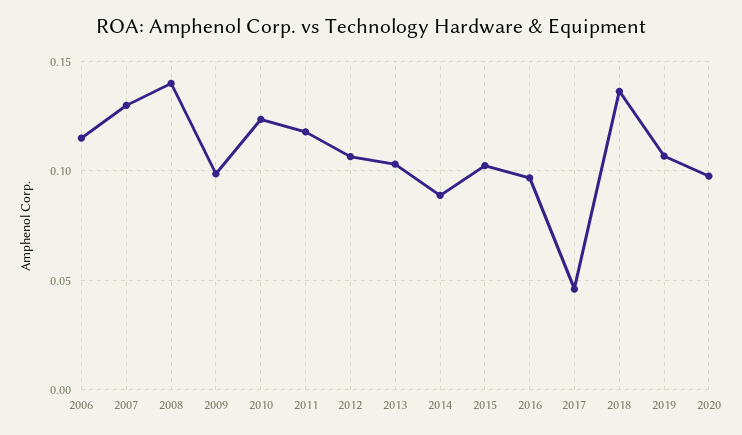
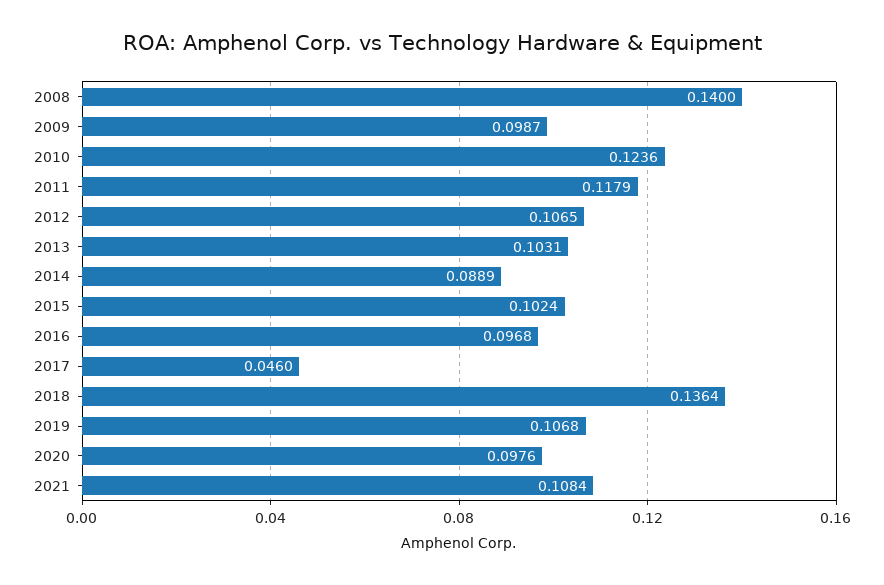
2006: 0.115 -> none
2007: 0.13 -> none
2021: none -> 0.1084

